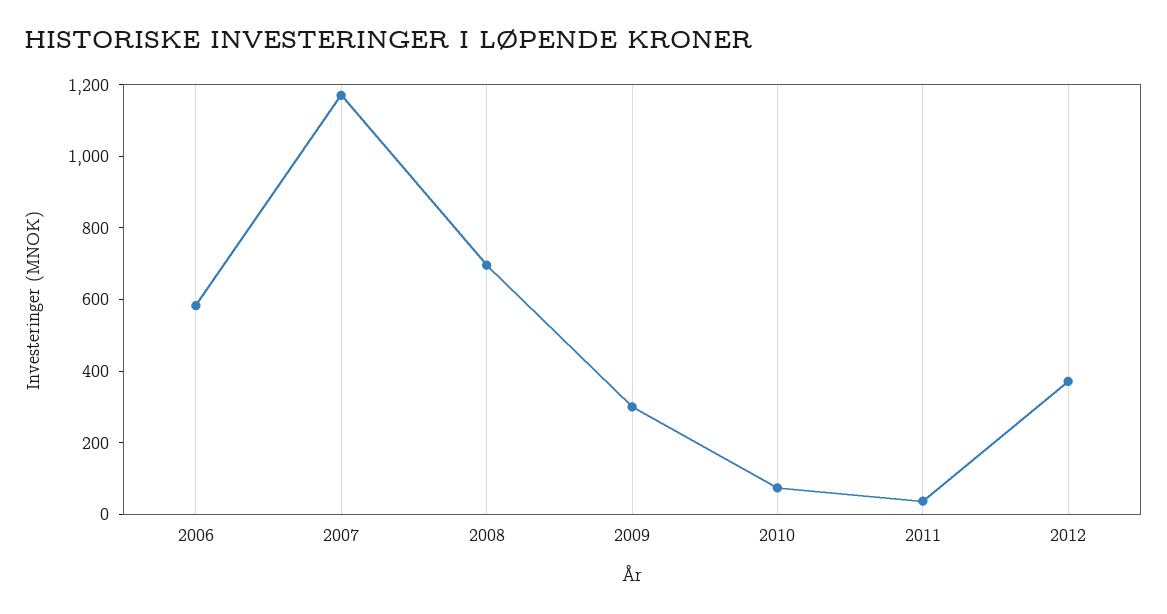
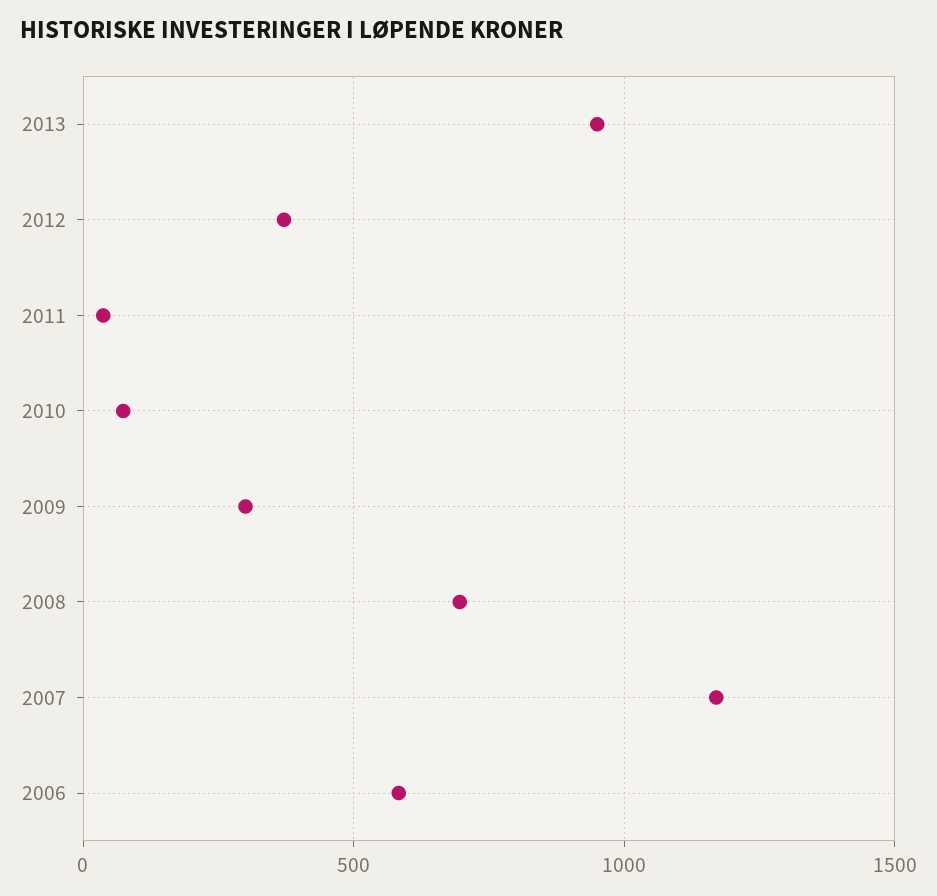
2013: none -> 950

